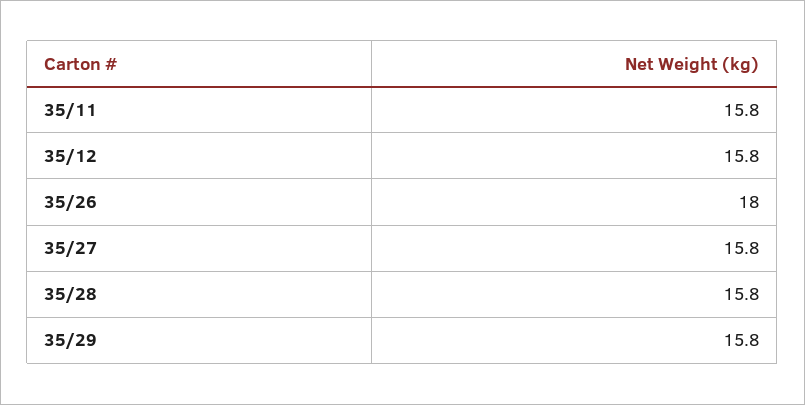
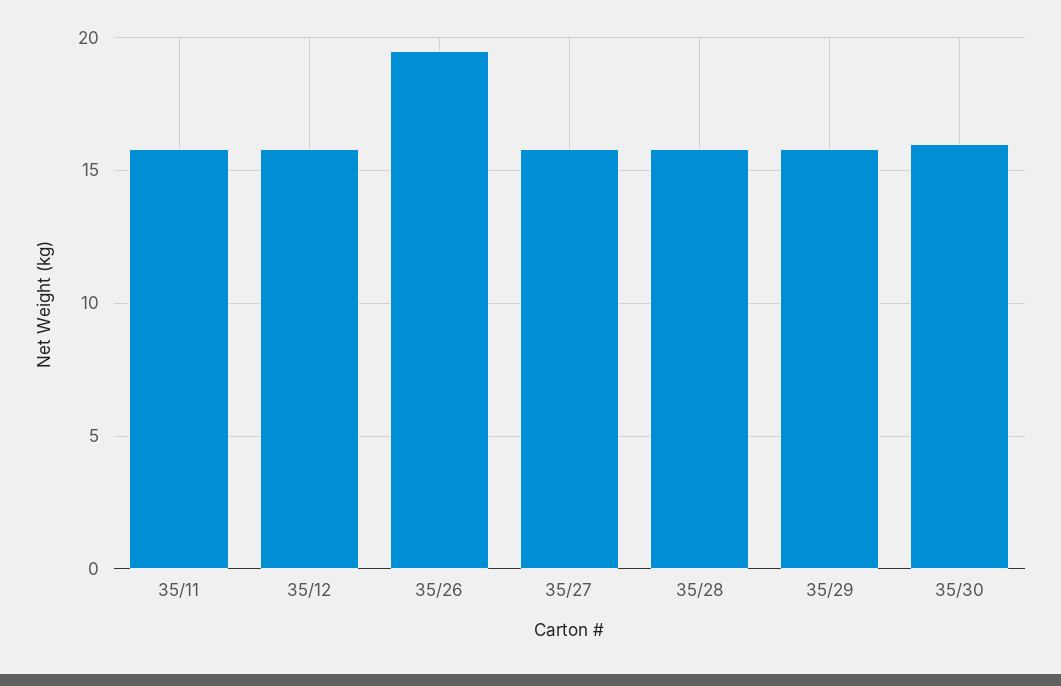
35/26: 18 -> 19.5
35/30: none -> 16

